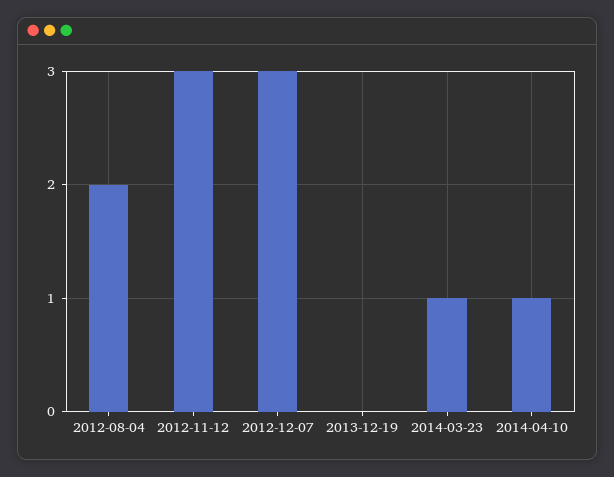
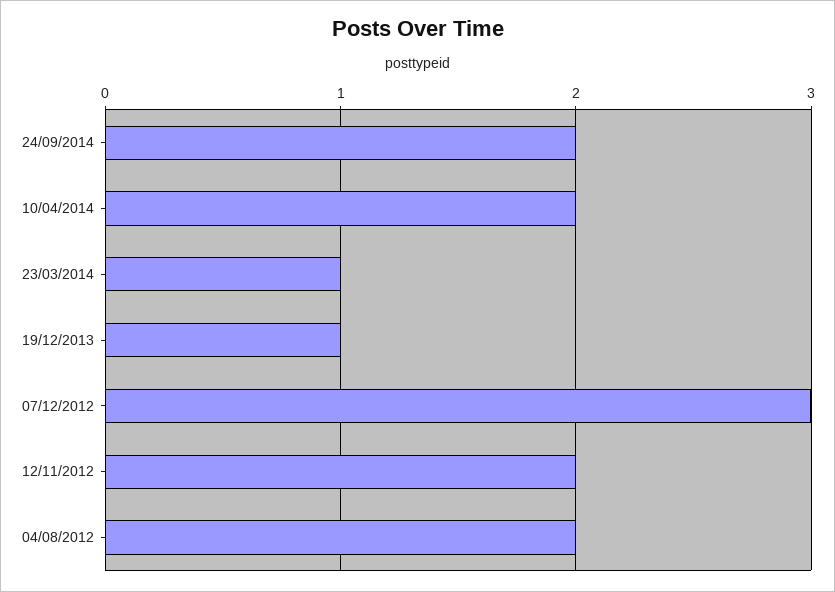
2012-11-12: 3 -> 2
2013-12-19: 0 -> 1
2014-04-10: 1 -> 2
24/09/2014: none -> 2

